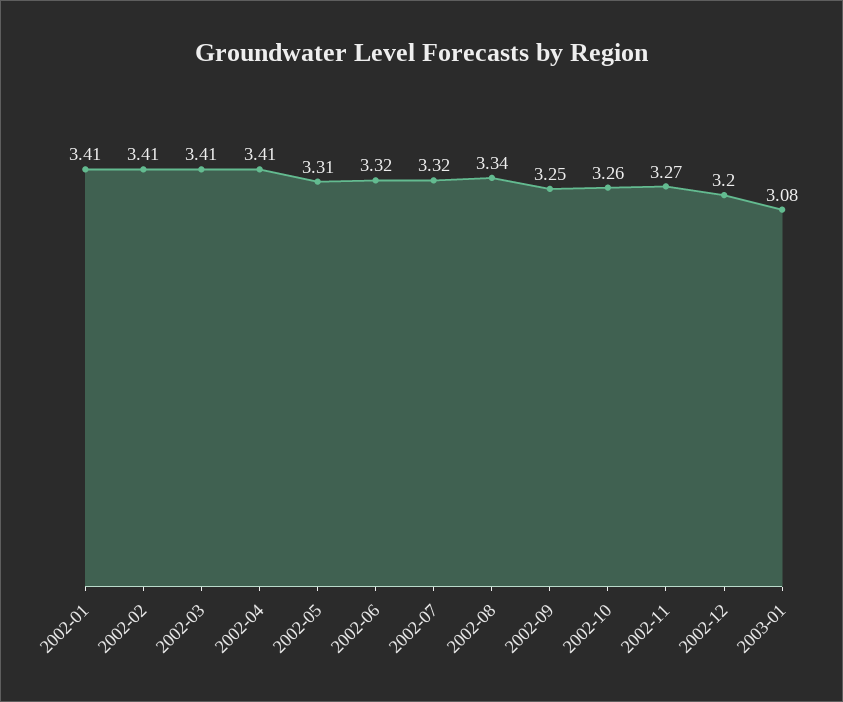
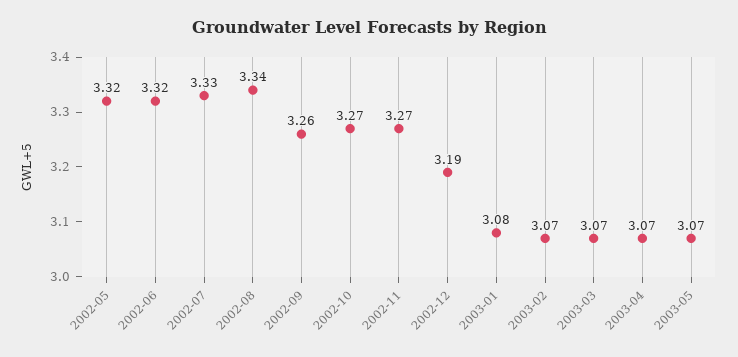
2002-01: 3.41 -> none
2002-02: 3.41 -> none
2002-03: 3.41 -> none
2002-04: 3.41 -> none
2002-05: 3.31 -> 3.32
2002-07: 3.32 -> 3.33
2002-09: 3.25 -> 3.26
2002-10: 3.26 -> 3.27
2002-12: 3.2 -> 3.19
2003-02: none -> 3.07
2003-03: none -> 3.07
2003-04: none -> 3.07
2003-05: none -> 3.07

